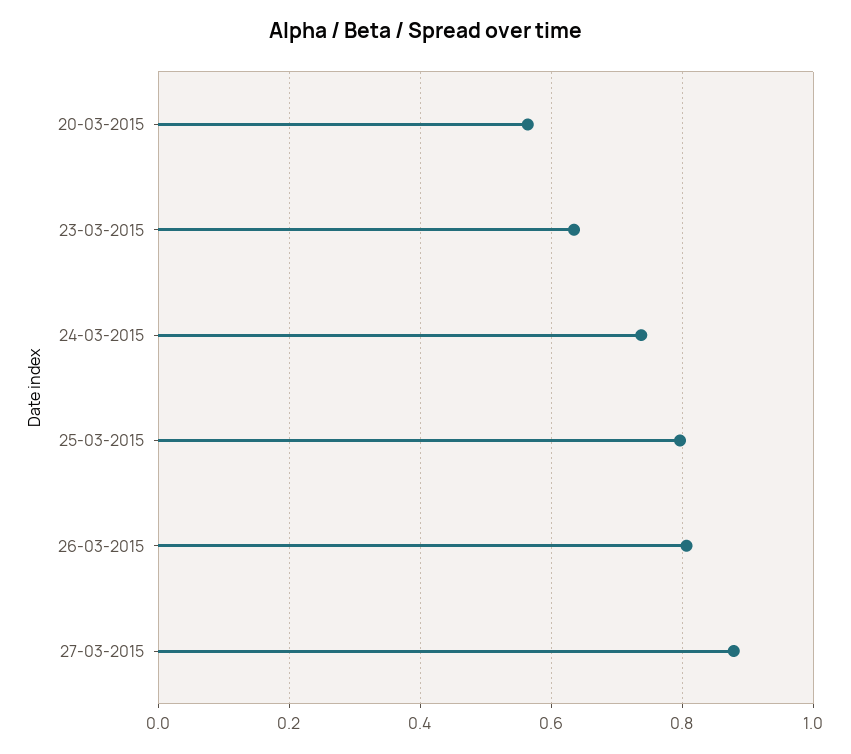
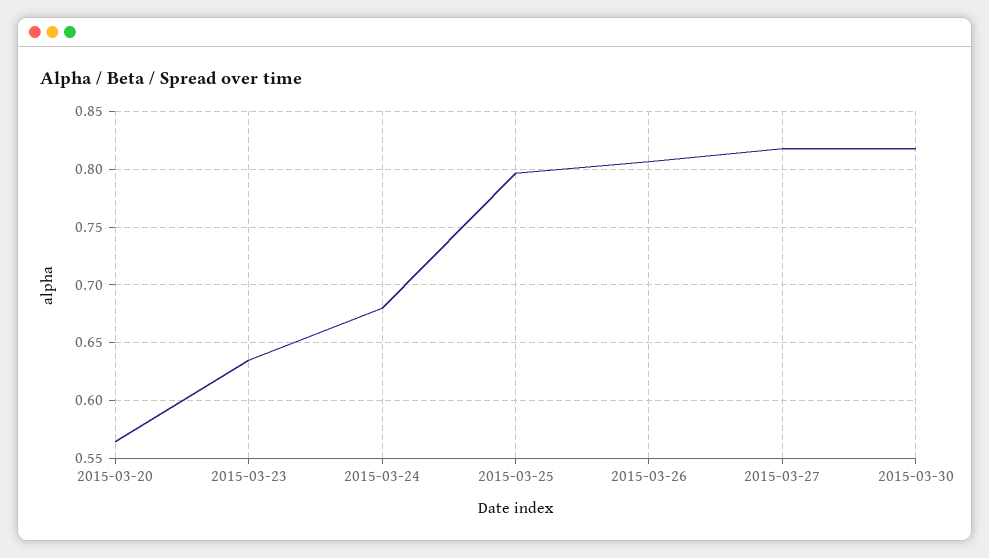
24-03-2015: 0.74 -> 0.68
27-03-2015: 0.88 -> 0.82
2015-03-30: none -> 0.82

